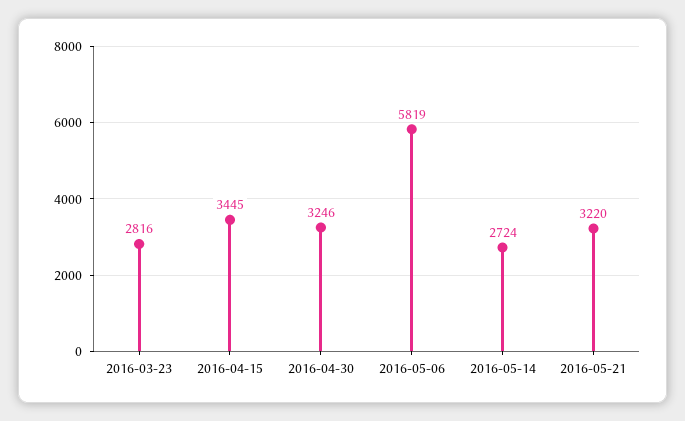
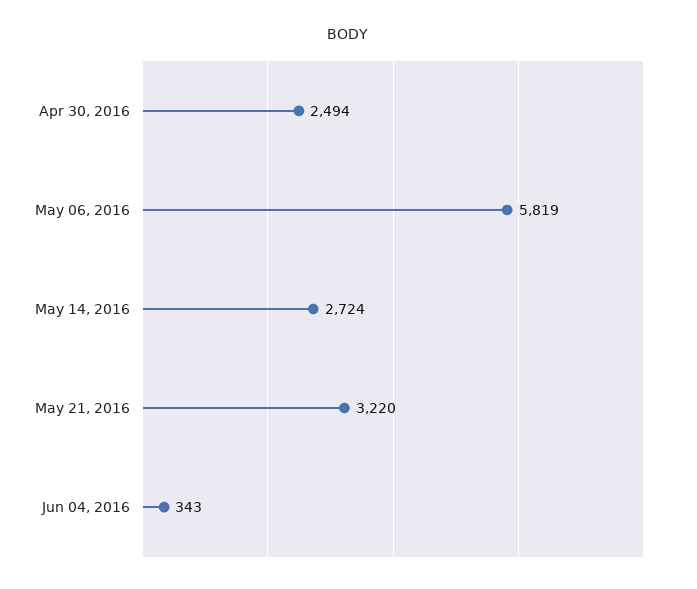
2016-03-23: 2816 -> none
2016-04-15: 3445 -> none
2016-04-30: 3246 -> 2494
Jun 04, 2016: none -> 343

